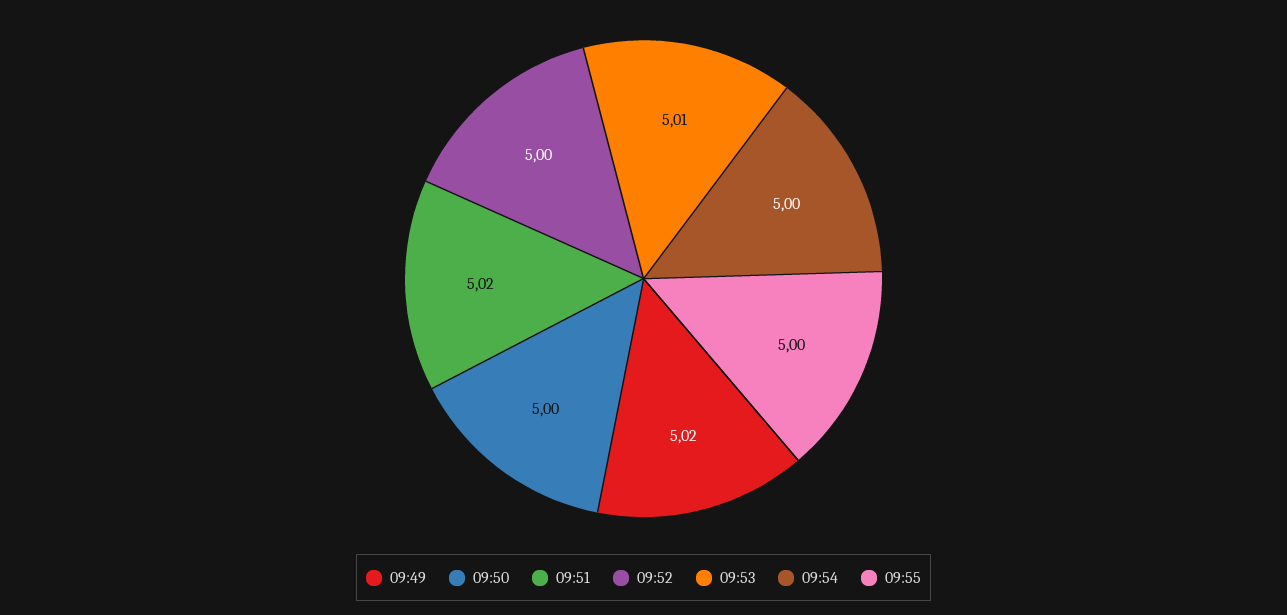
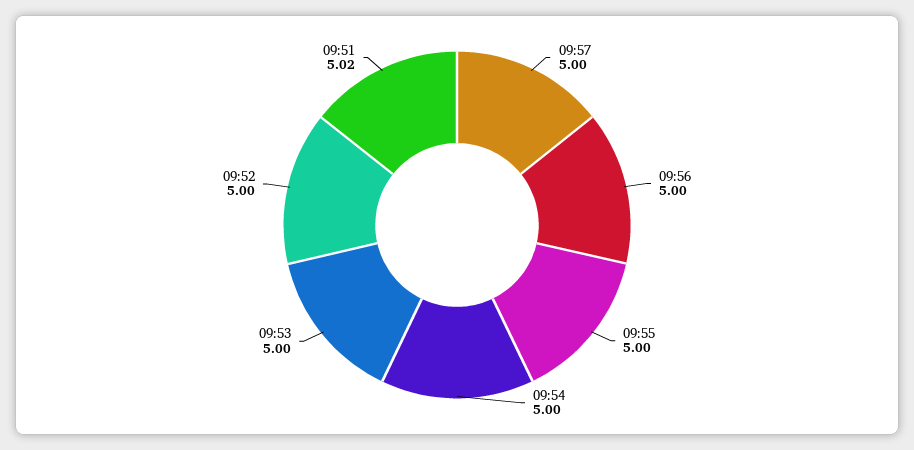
09:49: 5.02 -> none
09:50: 5 -> none
09:53: 5.01 -> 5
09:57: none -> 5
09:56: none -> 5

